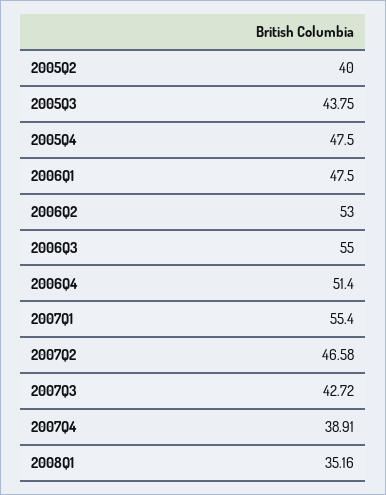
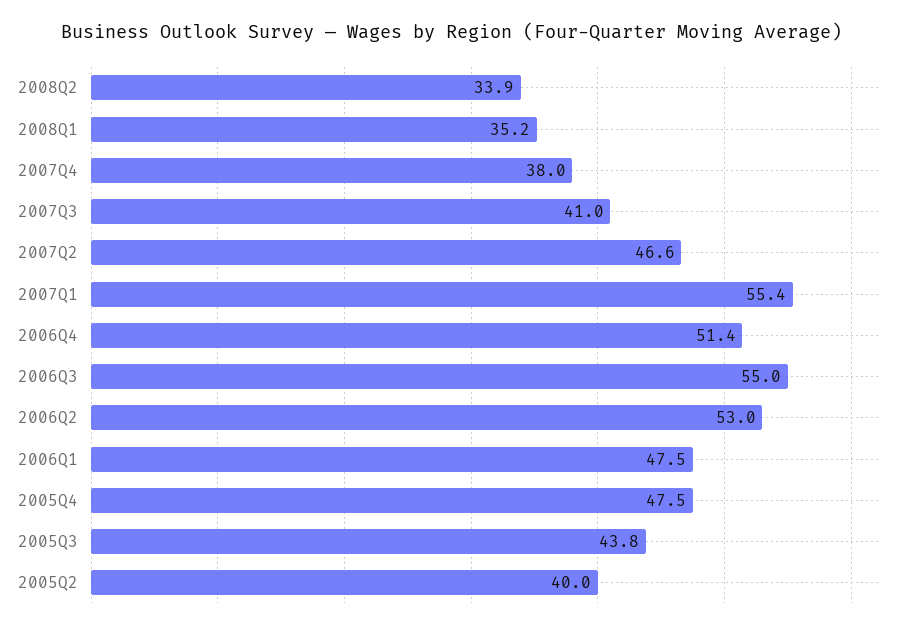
2007Q3: 42.72 -> 41
2007Q4: 38.91 -> 38
2008Q2: none -> 33.9

